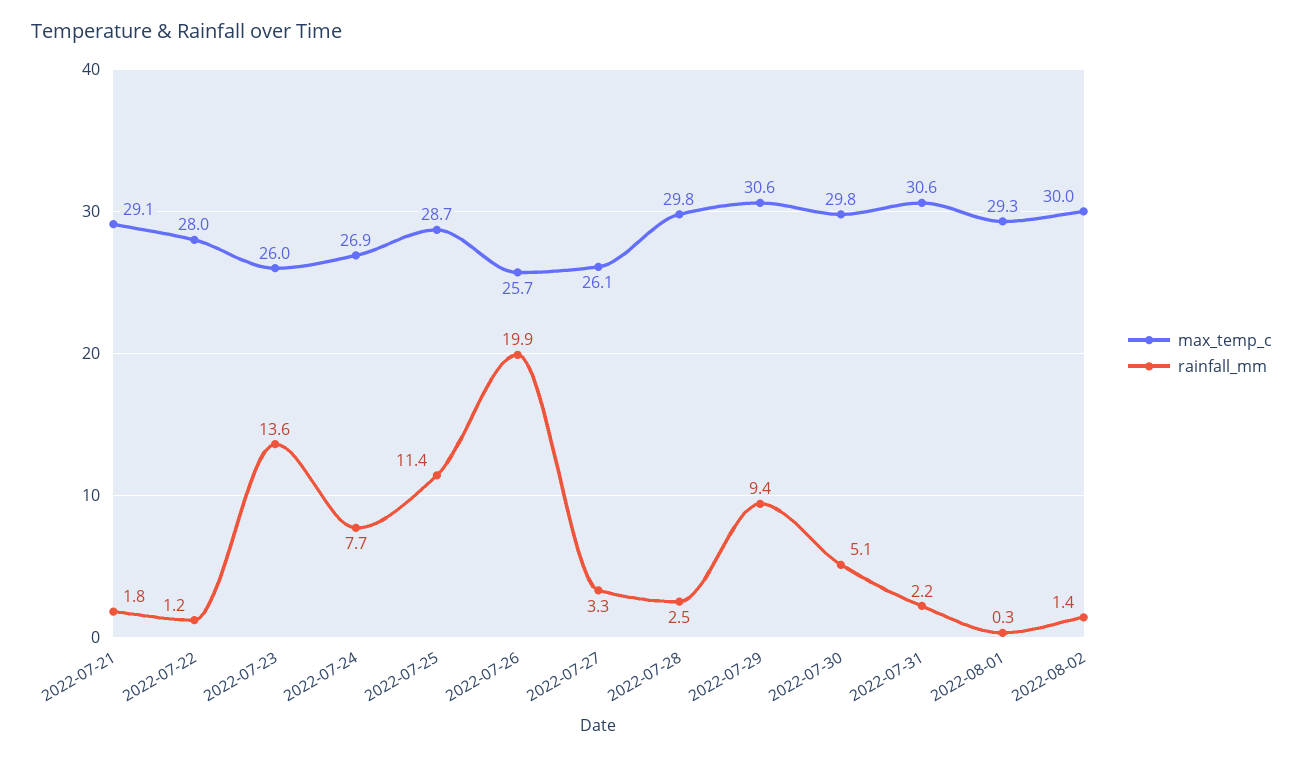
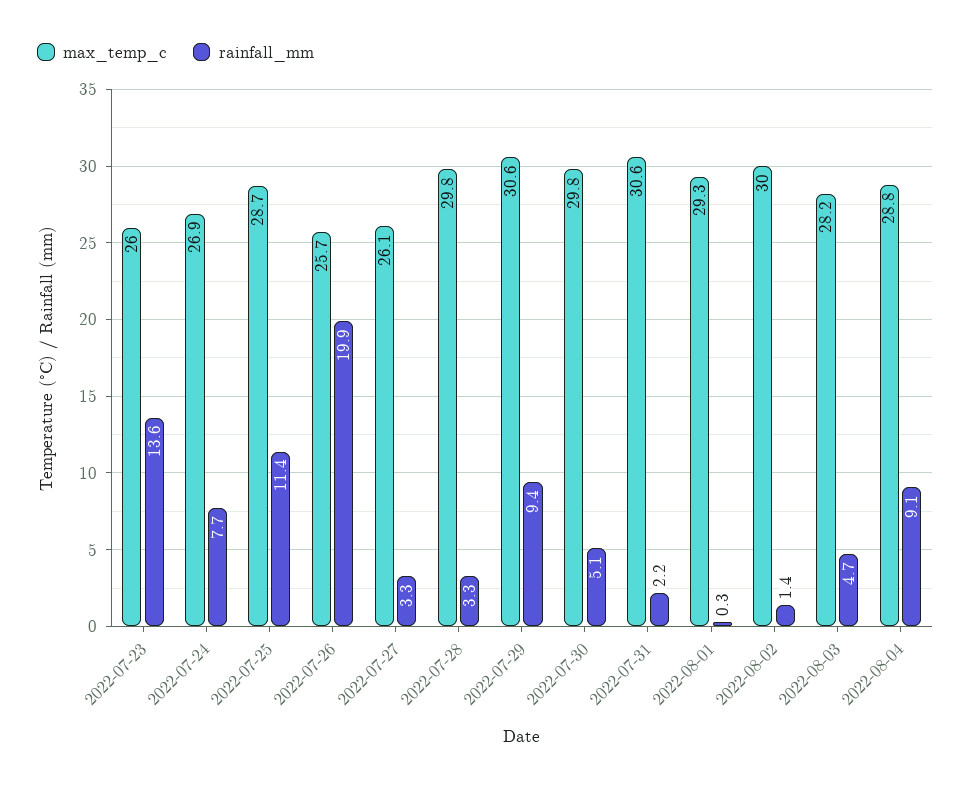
max_temp_c, 2022-07-21: 29.1 -> none
rainfall_mm, 2022-07-21: 1.8 -> none
max_temp_c, 2022-07-22: 28 -> none
rainfall_mm, 2022-07-22: 1.2 -> none
rainfall_mm, 2022-07-28: 2.5 -> 3.3
max_temp_c, 2022-08-03: none -> 28.2
rainfall_mm, 2022-08-03: none -> 4.7
max_temp_c, 2022-08-04: none -> 28.8
rainfall_mm, 2022-08-04: none -> 9.1

